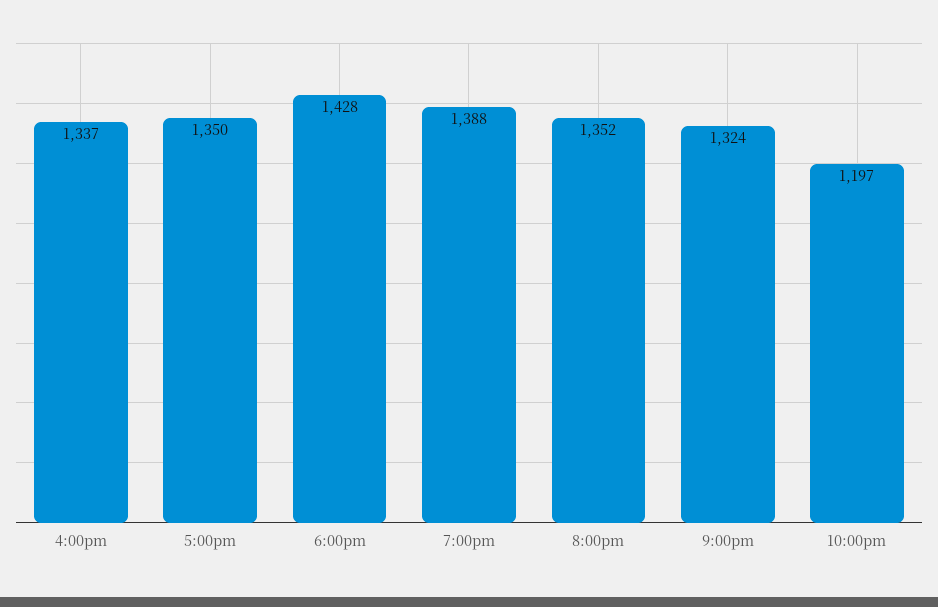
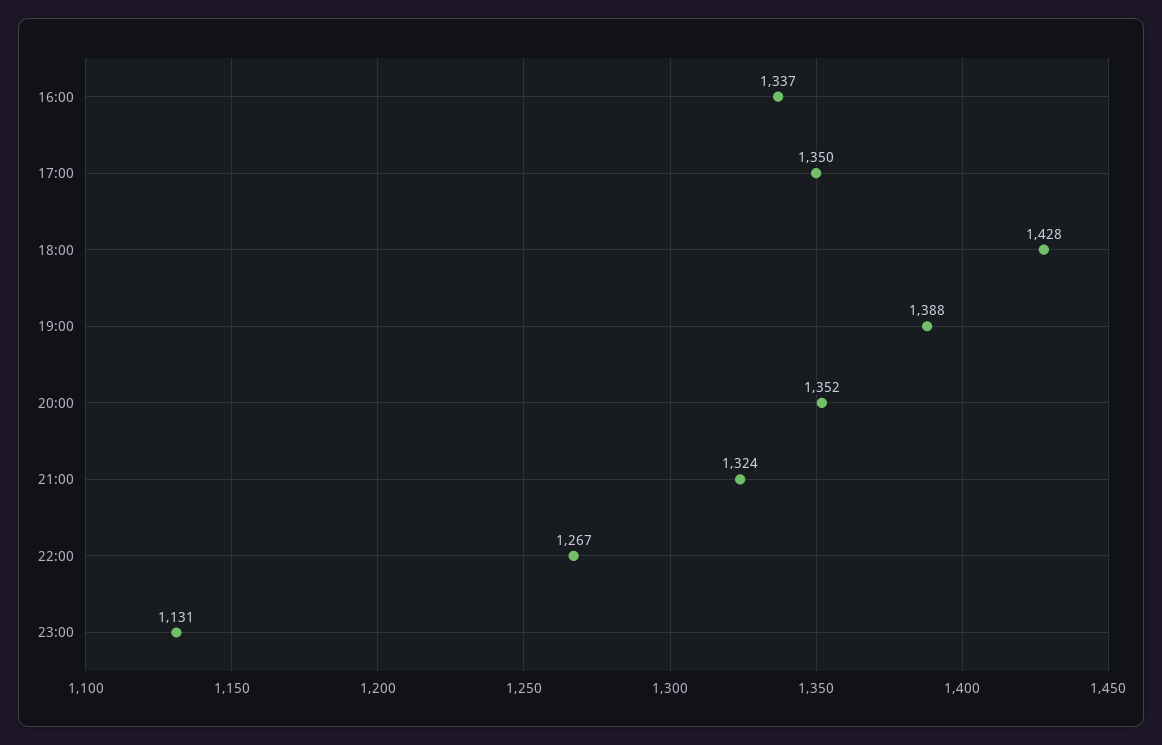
10:00pm: 1197 -> 1267
23:00: none -> 1131

